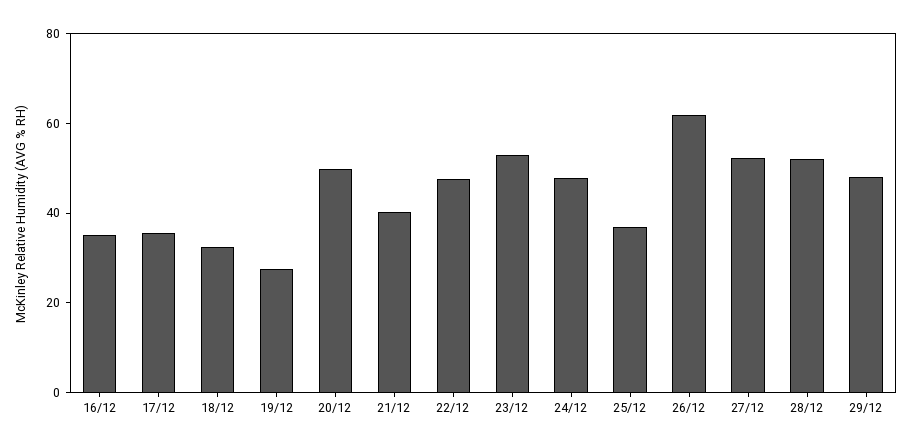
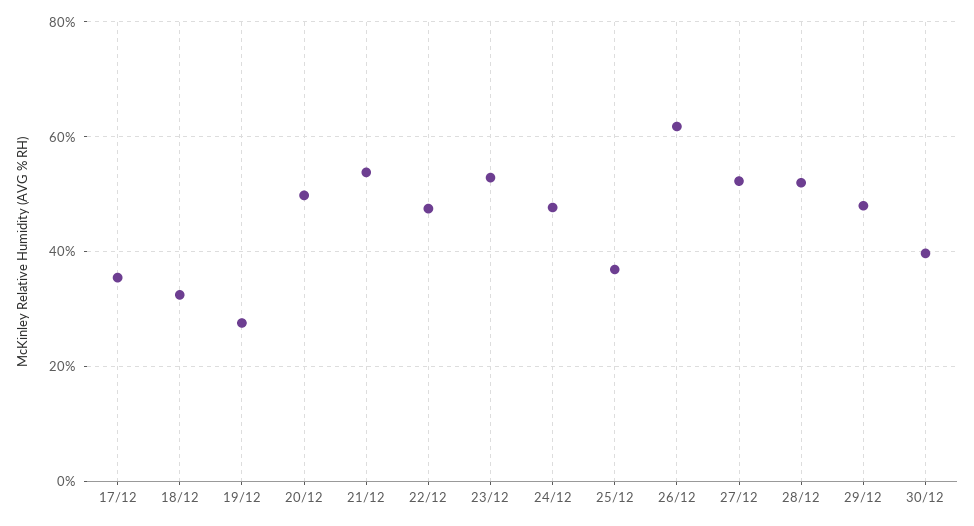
16/12: 35 -> none
21/12: 40 -> 54
30/12: none -> 40

